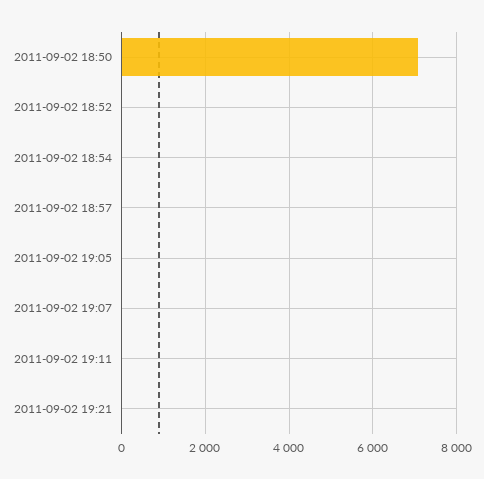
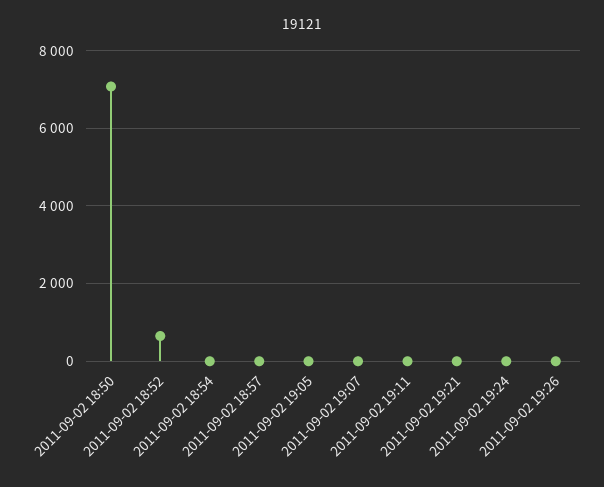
2011-09-02 18:52: 0 -> 600
2011-09-02 19:24: none -> 0
2011-09-02 19:26: none -> 0

